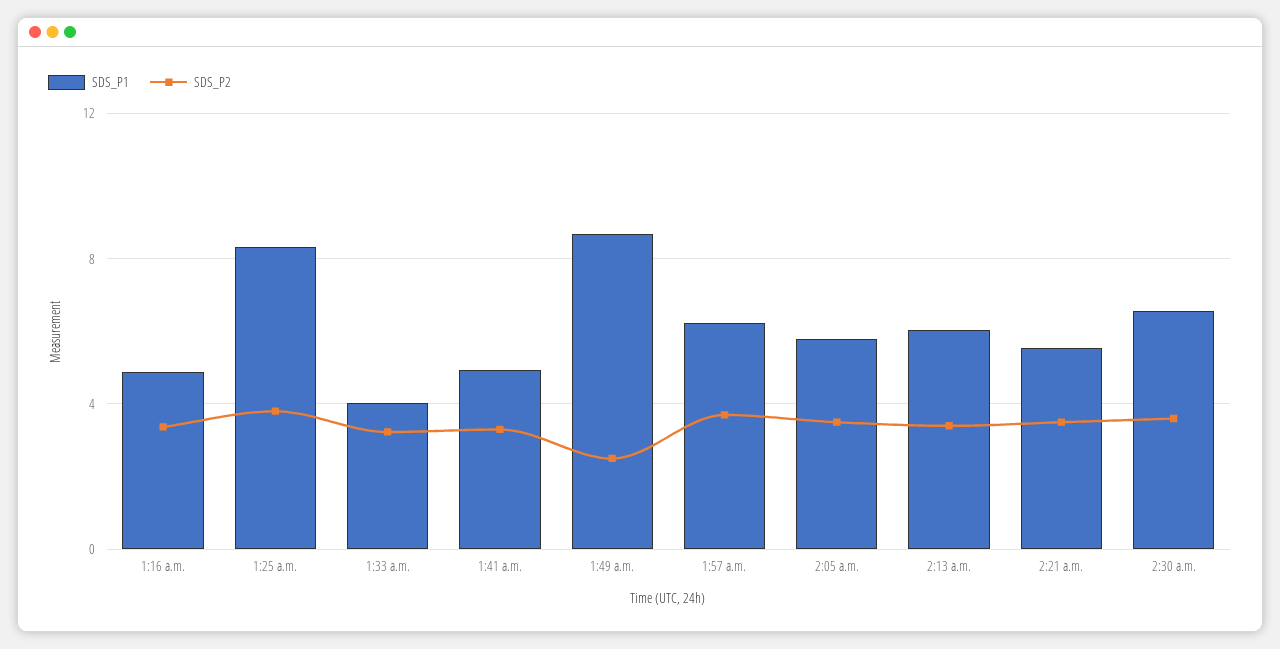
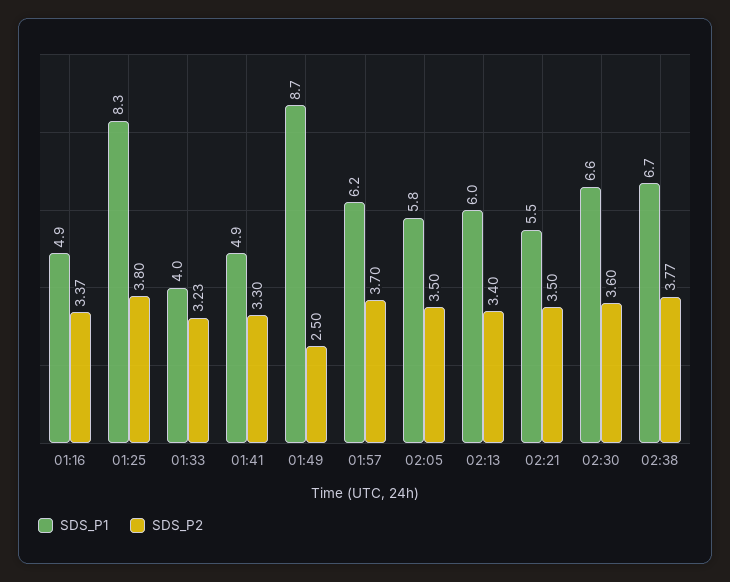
SDS_P1, 02:38: none -> 6.7
SDS_P2, 02:38: none -> 3.77

